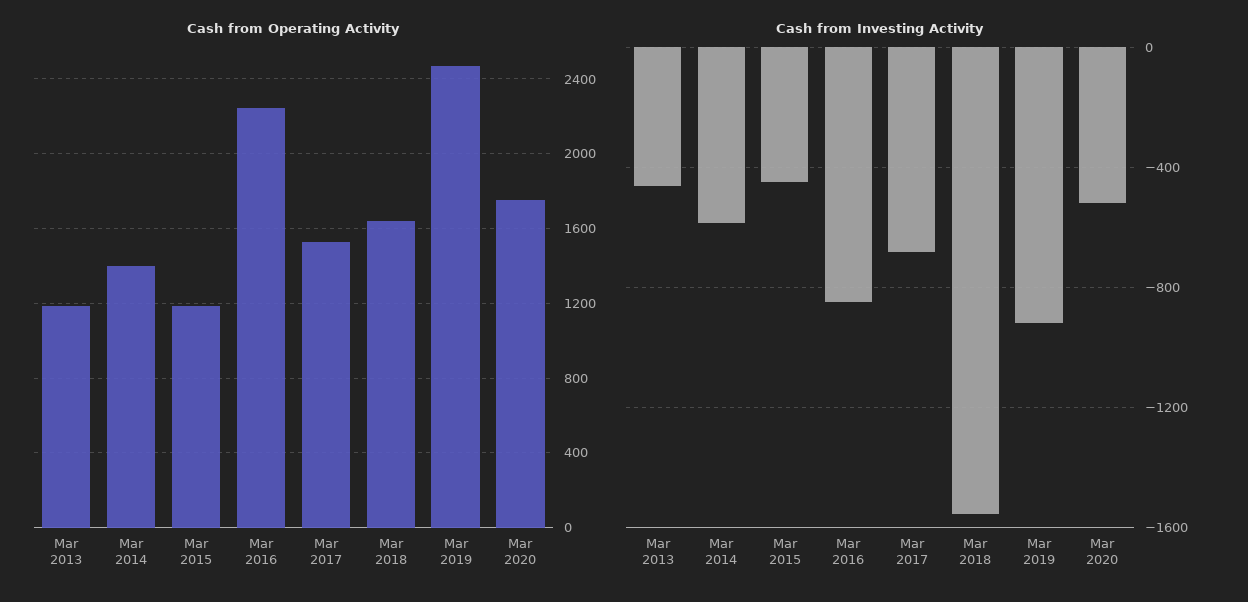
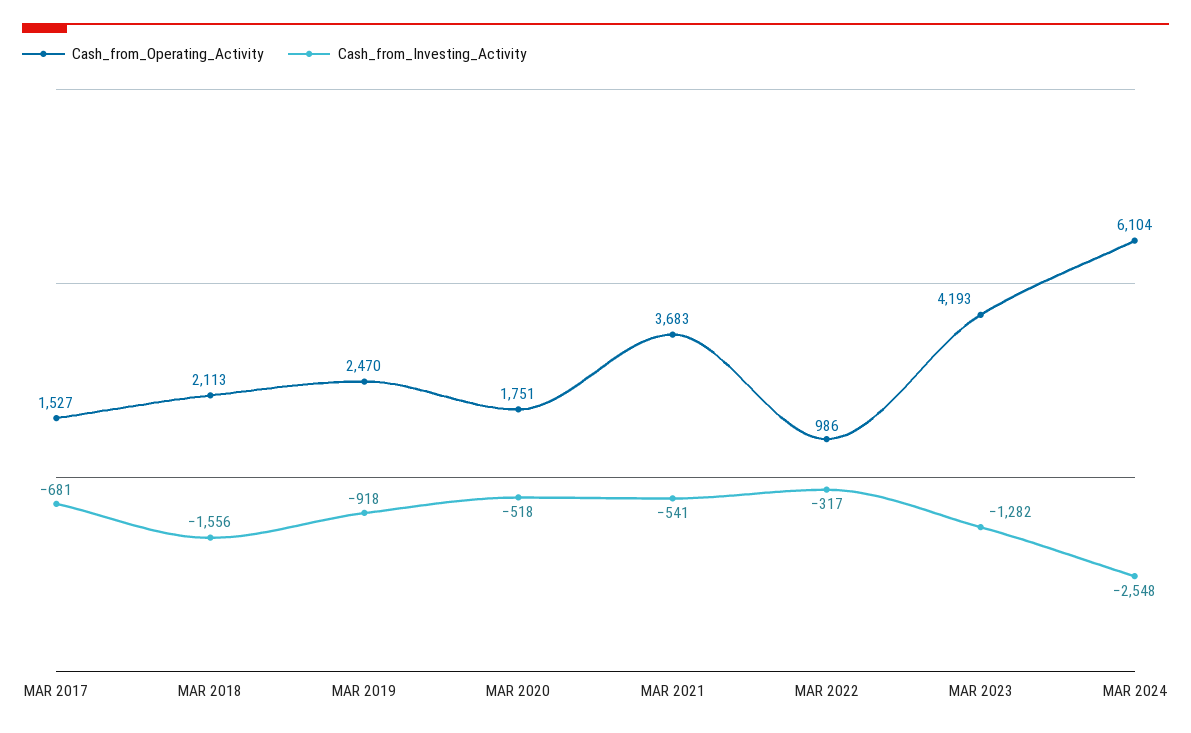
Cash from Operating Activity, Mar 2013: 1200 -> none
Cash from Operating Activity, Mar 2014: 1400 -> none
Cash from Operating Activity, Mar 2015: 1200 -> none
Cash from Operating Activity, Mar 2016: 2250 -> none
Cash from Operating Activity, Mar 2018: 1650 -> 2113
Cash from Investing Activity, Mar 2013: -450 -> none
Cash from Investing Activity, Mar 2014: -600 -> none
Cash from Investing Activity, Mar 2015: -450 -> none
Cash from Investing Activity, Mar 2016: -850 -> none
Cash from Operating Activity, MAR 2021: none -> 3683
Cash from Investing Activity, MAR 2021: none -> -541
Cash from Operating Activity, MAR 2022: none -> 986
Cash from Investing Activity, MAR 2022: none -> -317
Cash from Operating Activity, MAR 2023: none -> 4193
Cash from Investing Activity, MAR 2023: none -> -1282
Cash from Operating Activity, MAR 2024: none -> 6104
Cash from Investing Activity, MAR 2024: none -> -2548

